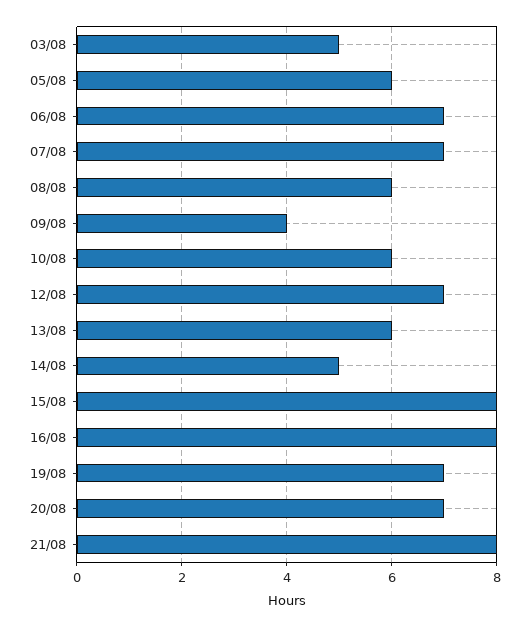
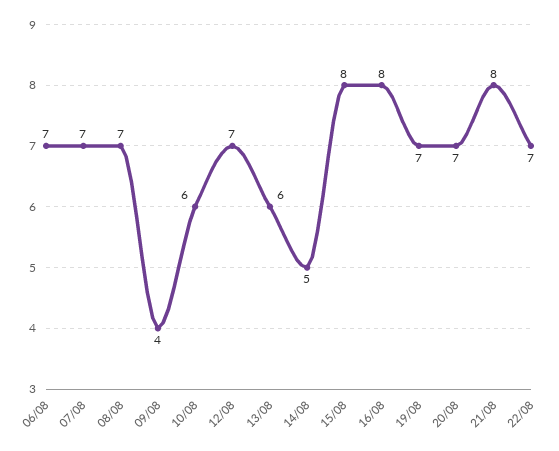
03/08: 5 -> none
05/08: 6 -> none
08/08: 6 -> 7
22/08: none -> 7

